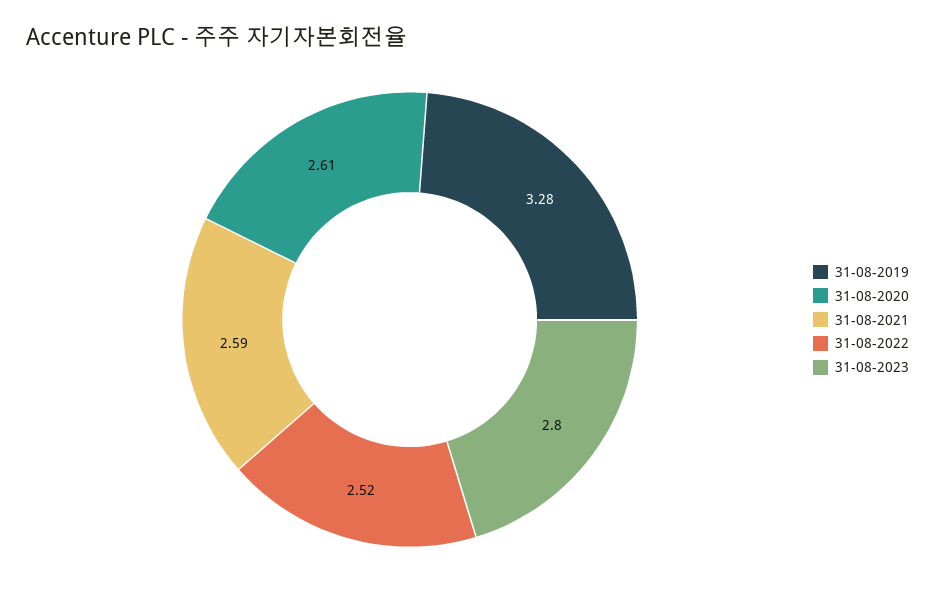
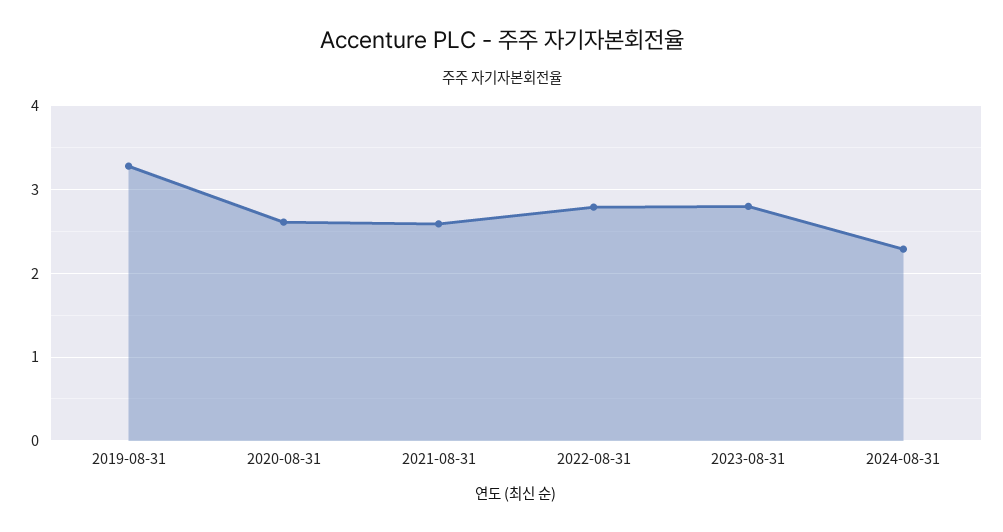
31-08-2022: 2.52 -> 2.8
2024-08-31: none -> 2.3

